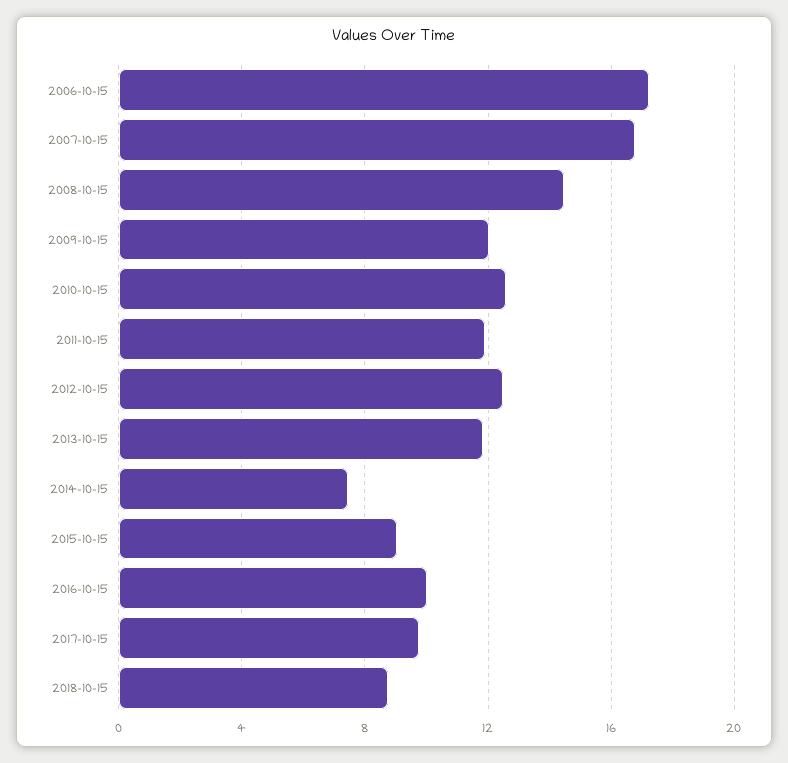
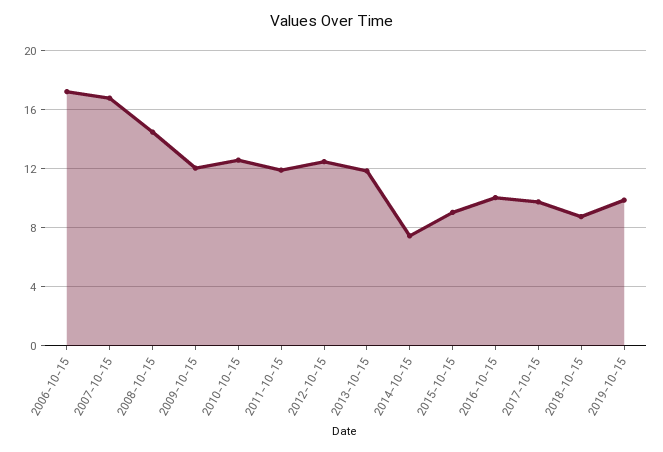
2019-10-15: none -> 10

